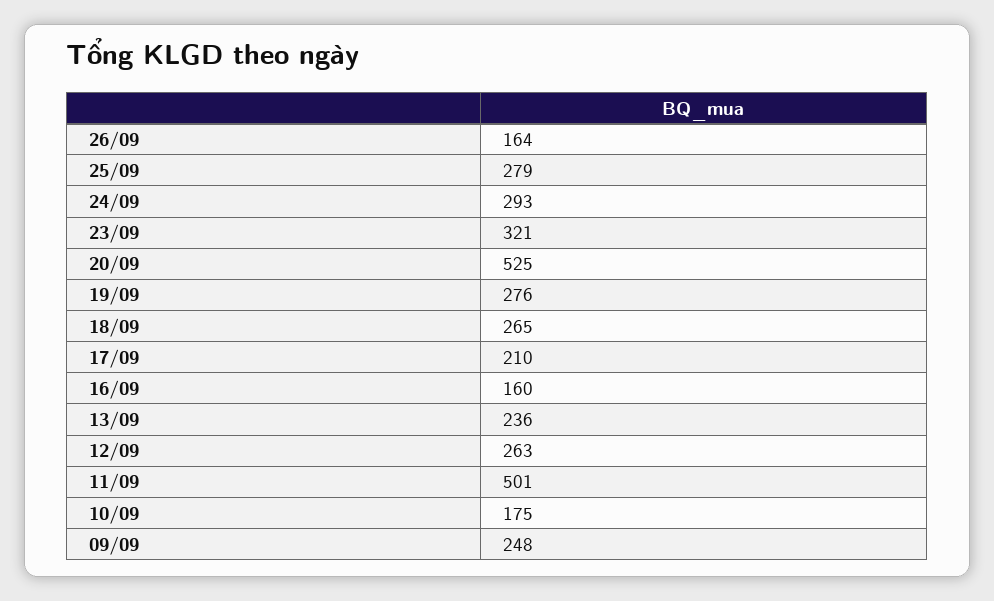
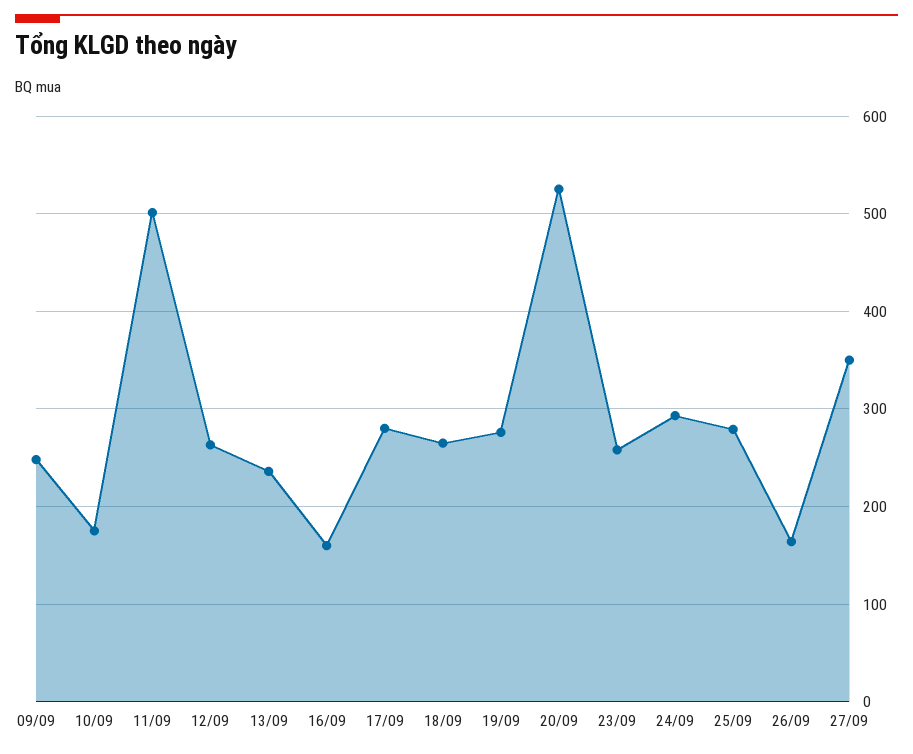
23/09: 321 -> 260
17/09: 210 -> 280
27/09: none -> 350

